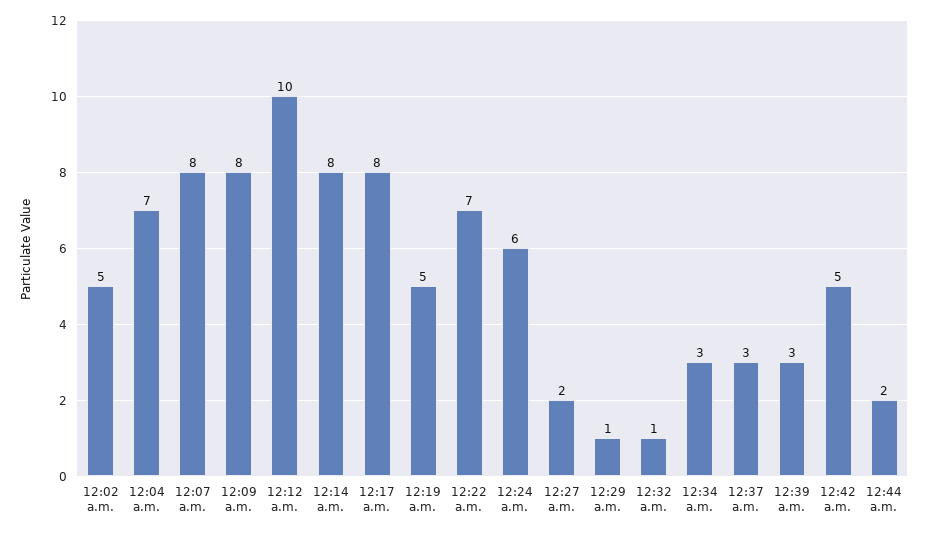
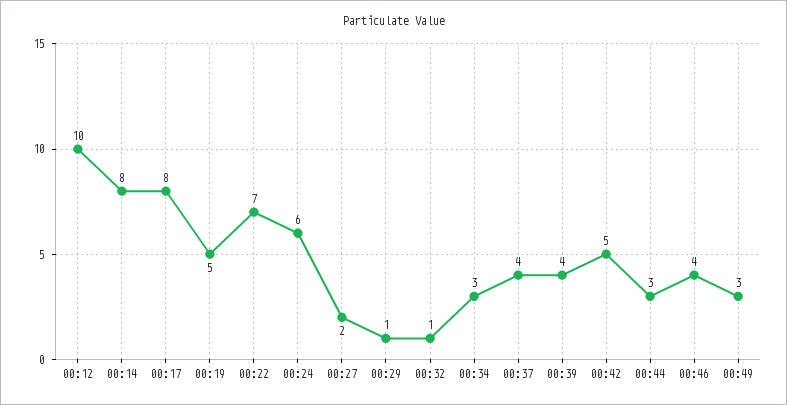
12:02 a.m.: 5 -> none
12:04 a.m.: 7 -> none
12:07 a.m.: 8 -> none
12:09 a.m.: 8 -> none
12:37 a.m.: 3 -> 4
12:39 a.m.: 3 -> 4
12:44 a.m.: 2 -> 3
00:46: none -> 4
00:49: none -> 3

